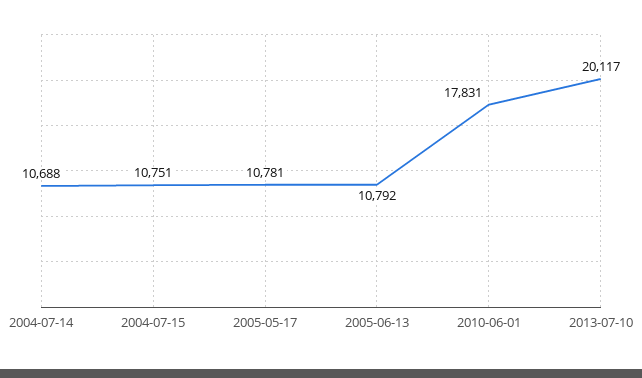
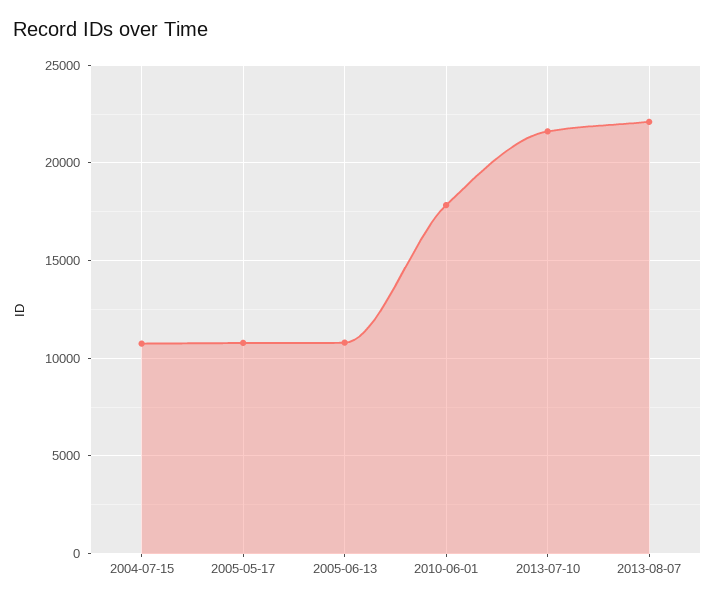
2004-07-14: 10688 -> none
2013-07-10: 20117 -> 21500
2013-08-07: none -> 22000

